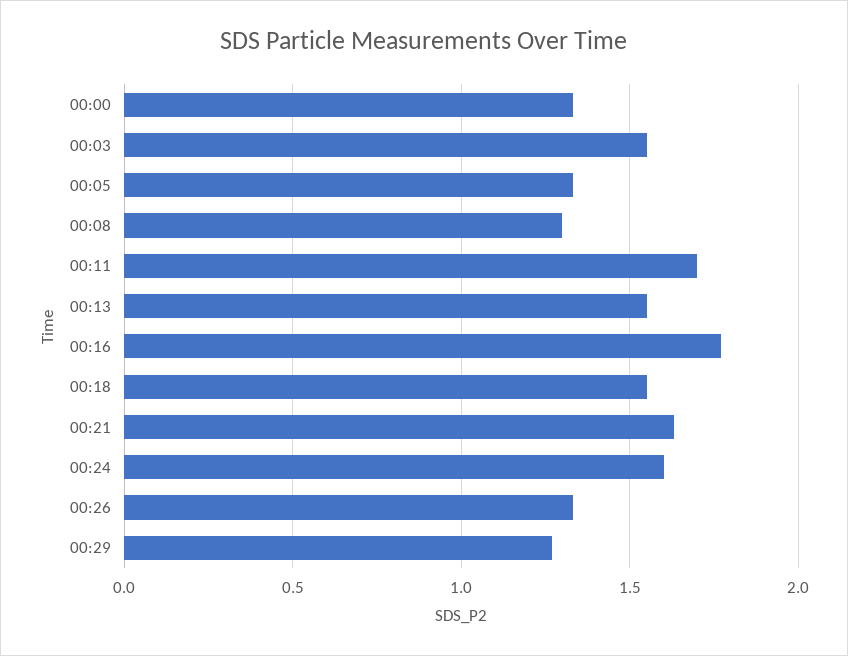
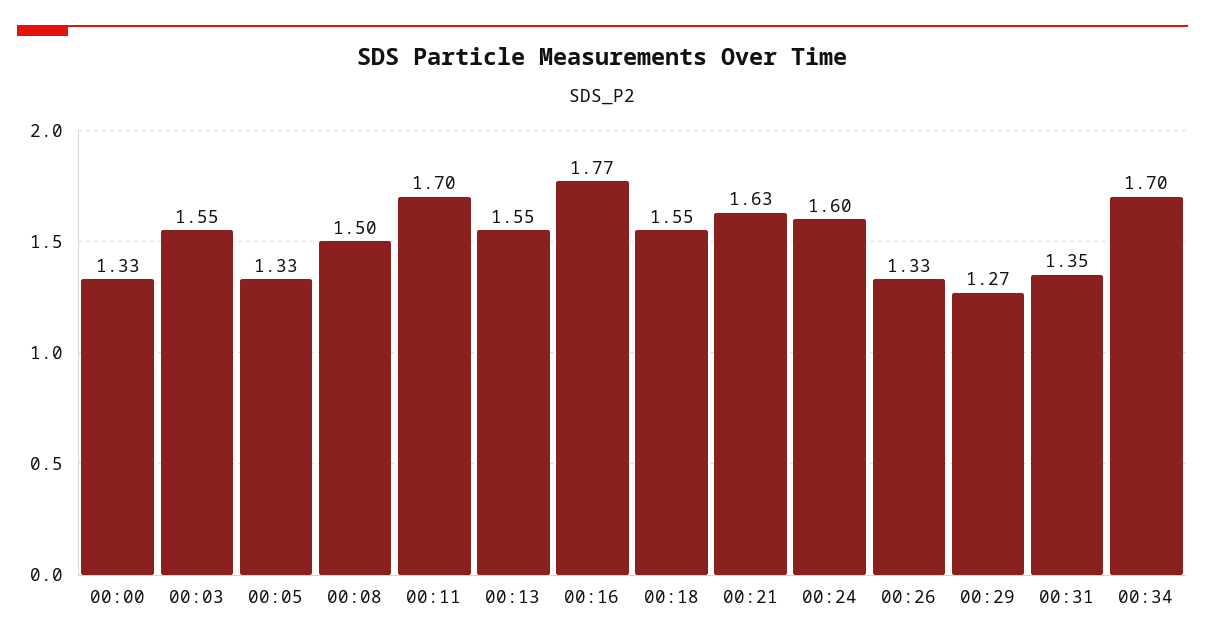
00:08: 1.3 -> 1.5
00:31: none -> 1.35
00:34: none -> 1.7

